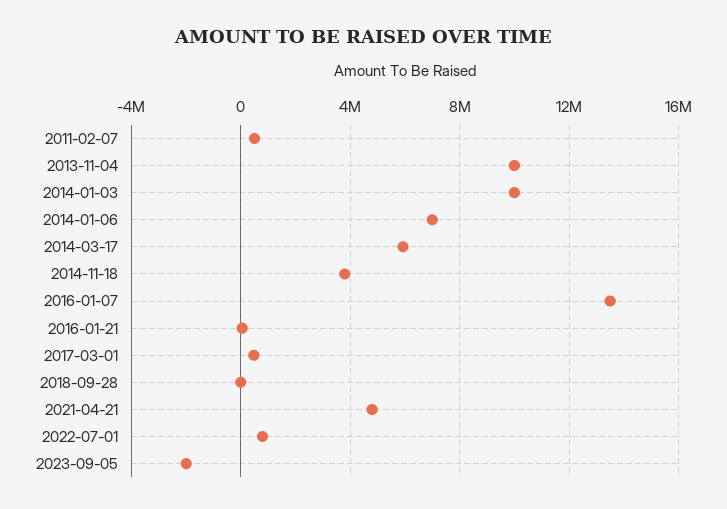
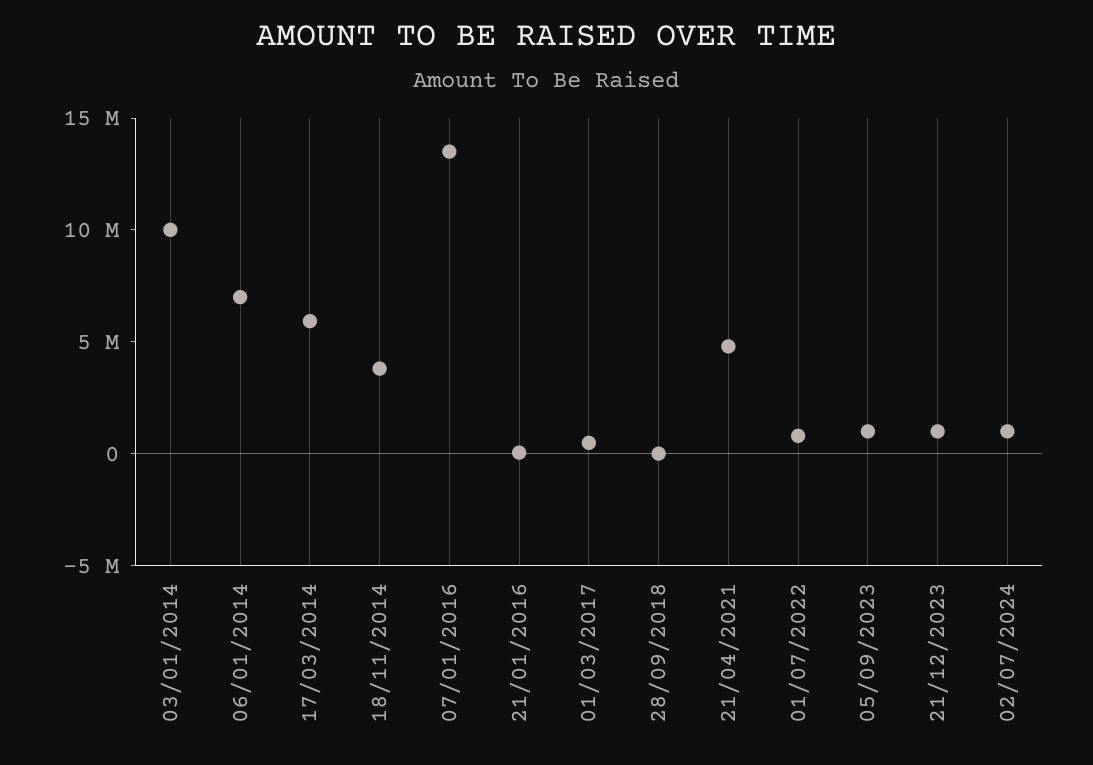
2011-02-07: 500000 -> none
2013-11-04: 10000000 -> none
2023-09-05: -2000000 -> 1000000
21/12/2023: none -> 1000000
02/07/2024: none -> 1000000

